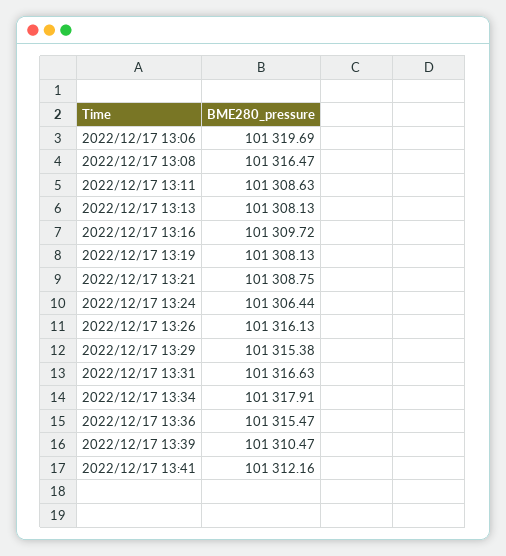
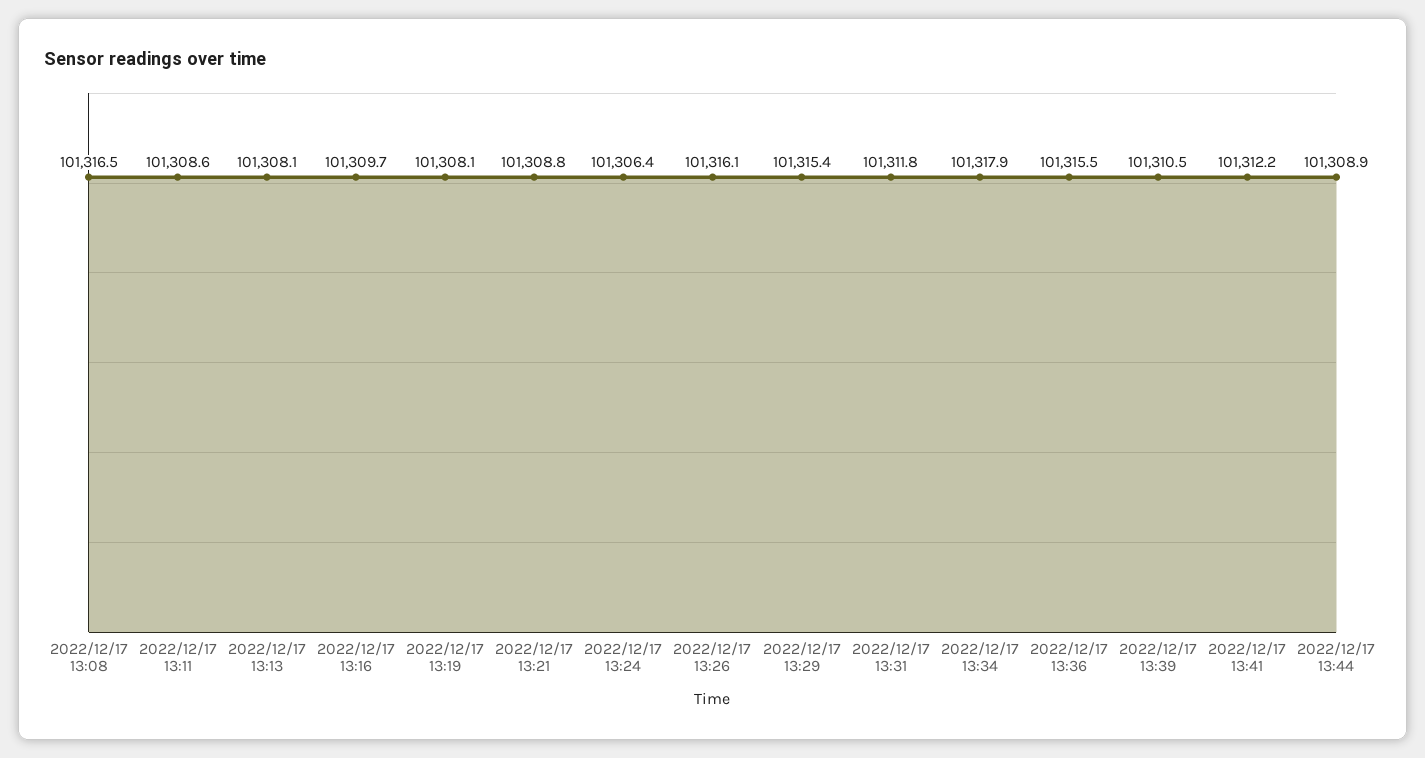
2022/12/17 13:06: 101319.69 -> none
2022/12/17 13:31: 101316.63 -> 101311.8
2022/12/17 13:44: none -> 101308.9

